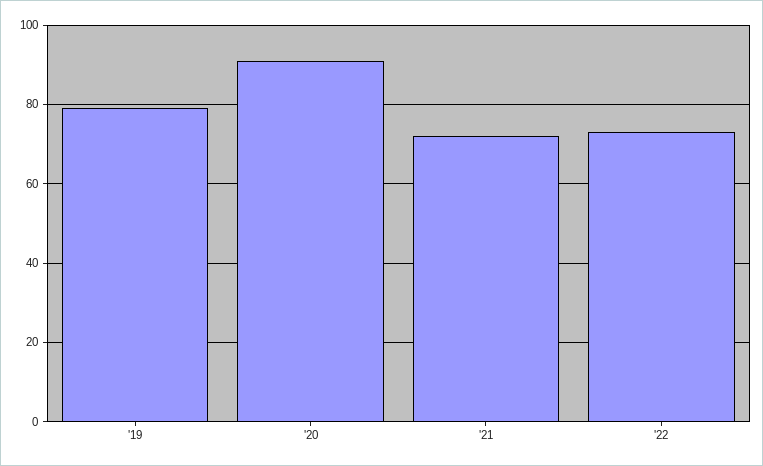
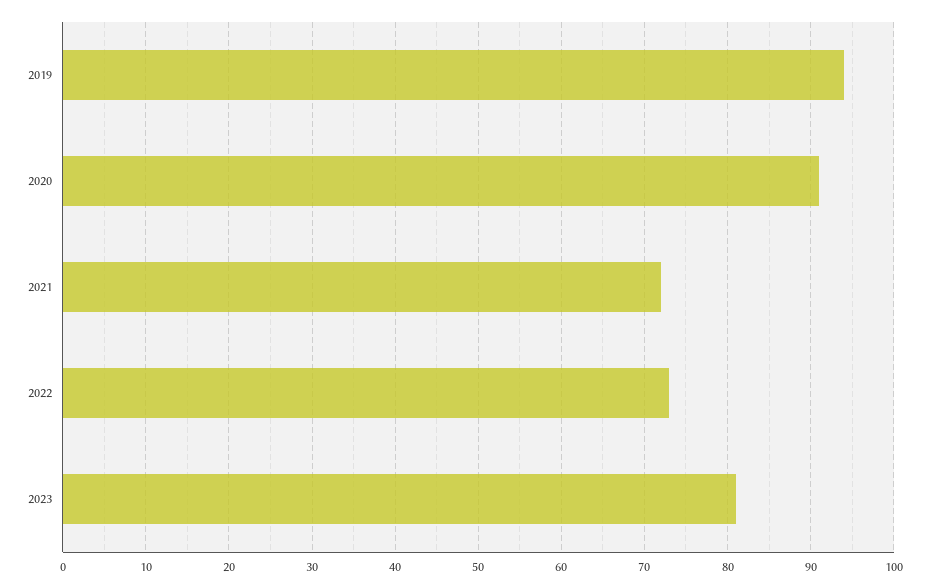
'19: 80 -> 94
2023: none -> 81

